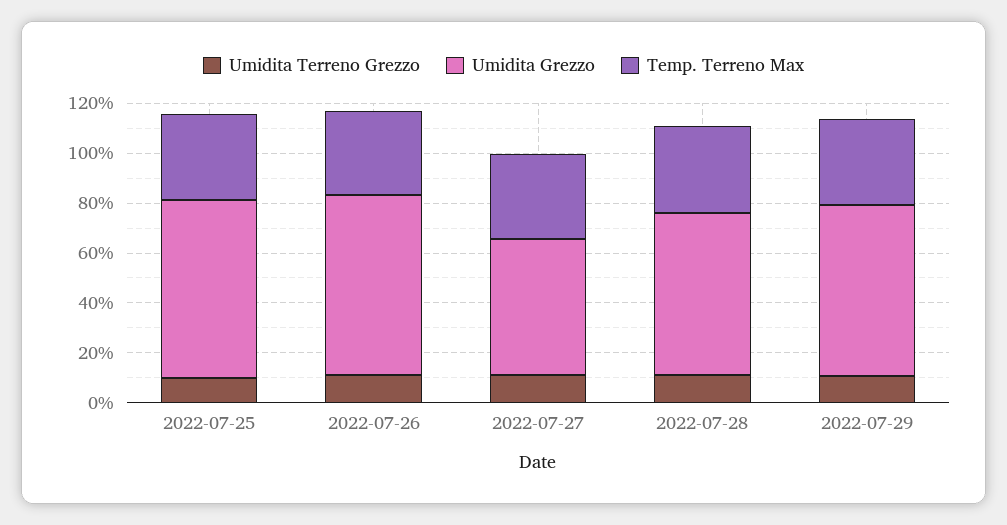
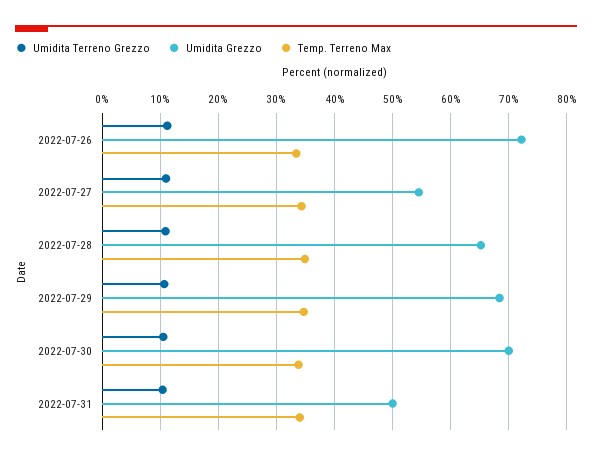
Umidita Terreno Grezzo, 2022-07-25: 10 -> none
Umidita Grezzo, 2022-07-25: 70 -> none
Temp. Terreno Max, 2022-07-25: 35 -> none
Umidita Terreno Grezzo, 2022-07-30: none -> 10
Umidita Grezzo, 2022-07-30: none -> 70
Temp. Terreno Max, 2022-07-30: none -> 34
Umidita Terreno Grezzo, 2022-07-31: none -> 10
Umidita Grezzo, 2022-07-31: none -> 50
Temp. Terreno Max, 2022-07-31: none -> 34

